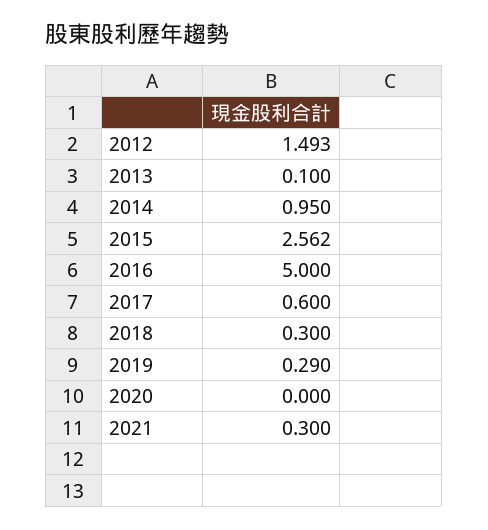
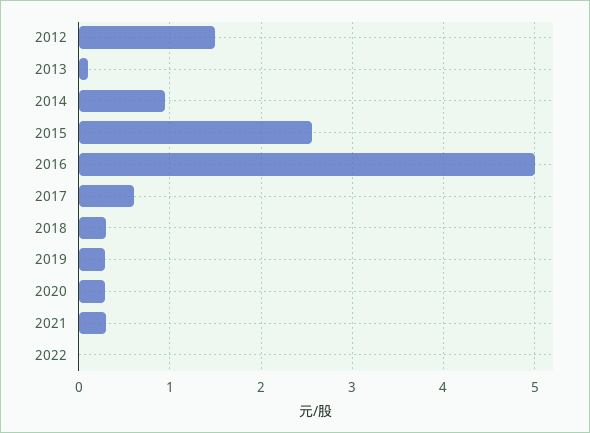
2020: 0 -> 0.3
2022: none -> 0

